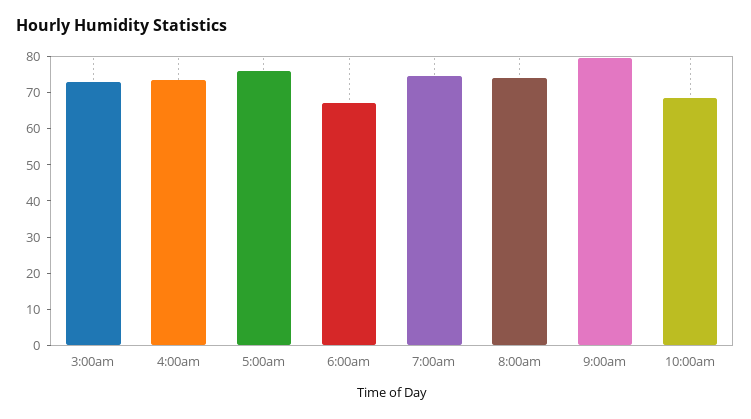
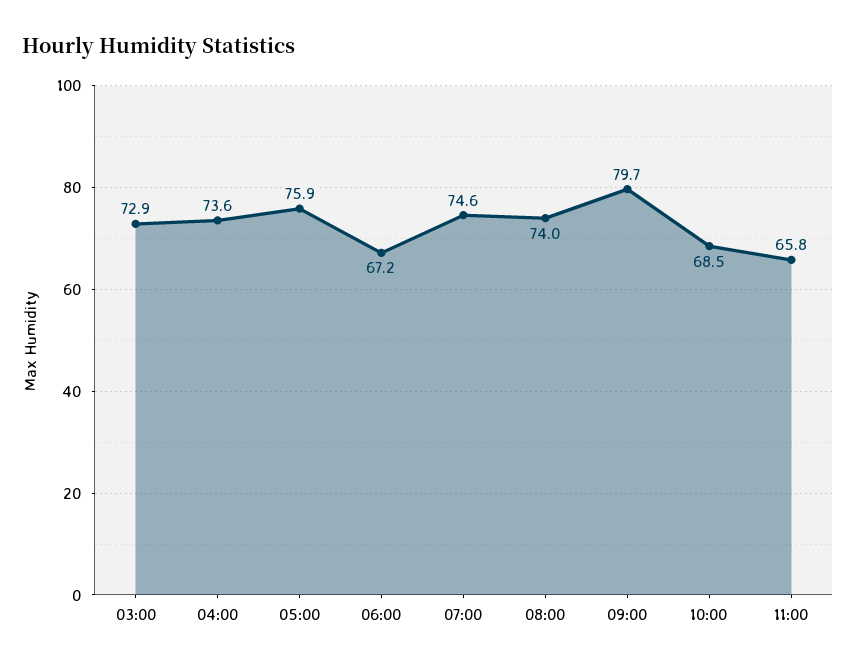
11:00: none -> 65.8

